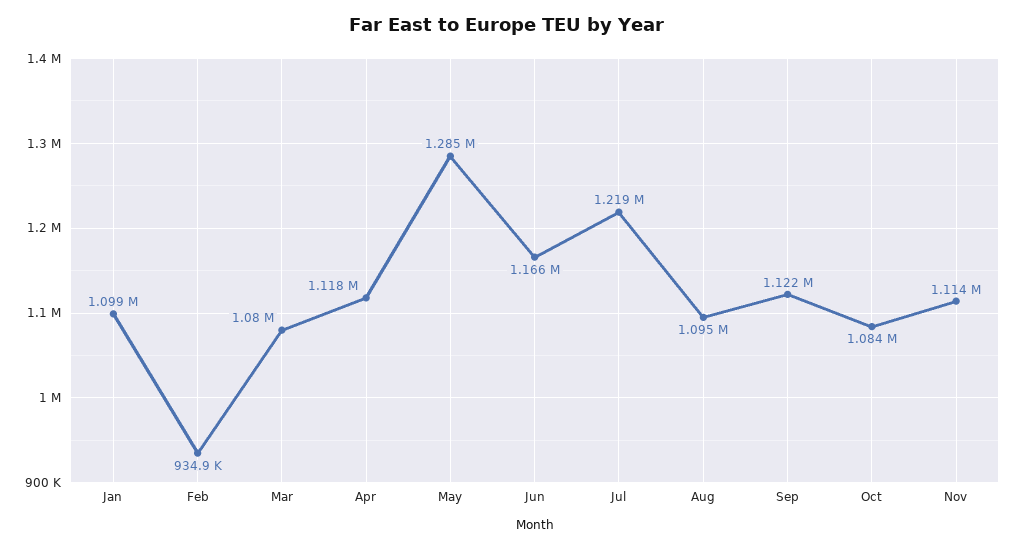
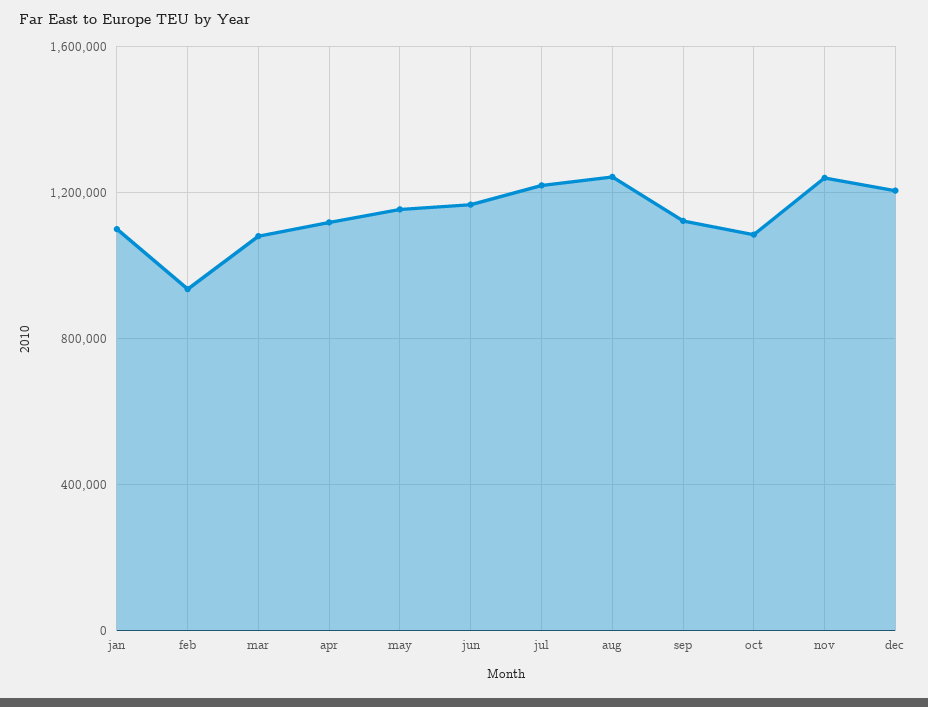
May: 1285000 -> 1150000
Aug: 1095000 -> 1250000
Nov: 1114000 -> 1250000
dec: none -> 1200000

